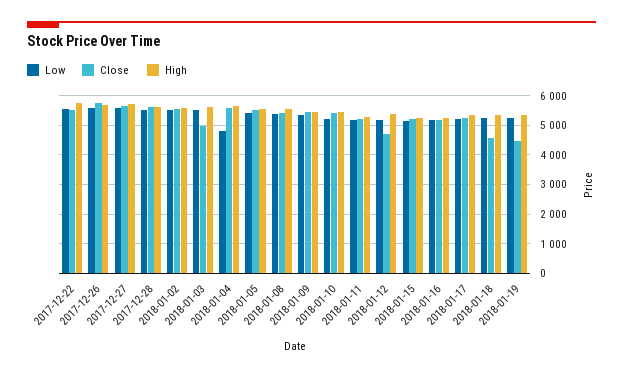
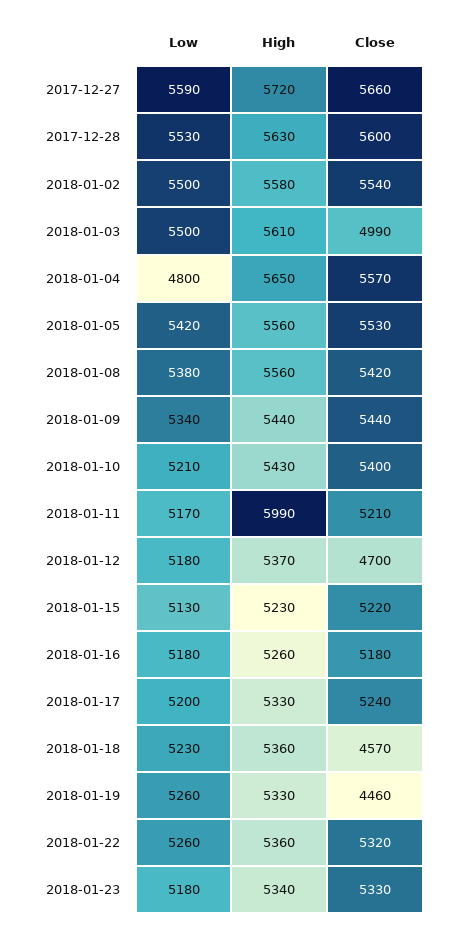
Low, 2017-12-22: 5500 -> none
Close, 2017-12-22: 5500 -> none
High, 2017-12-22: 5750 -> none
Low, 2017-12-26: 5500 -> none
Close, 2017-12-26: 5750 -> none
High, 2017-12-26: 5750 -> none
High, 2018-01-11: 5250 -> 5990
Low, 2018-01-22: none -> 5260
High, 2018-01-22: none -> 5360
Close, 2018-01-22: none -> 5320
Low, 2018-01-23: none -> 5180
High, 2018-01-23: none -> 5340
Close, 2018-01-23: none -> 5330

